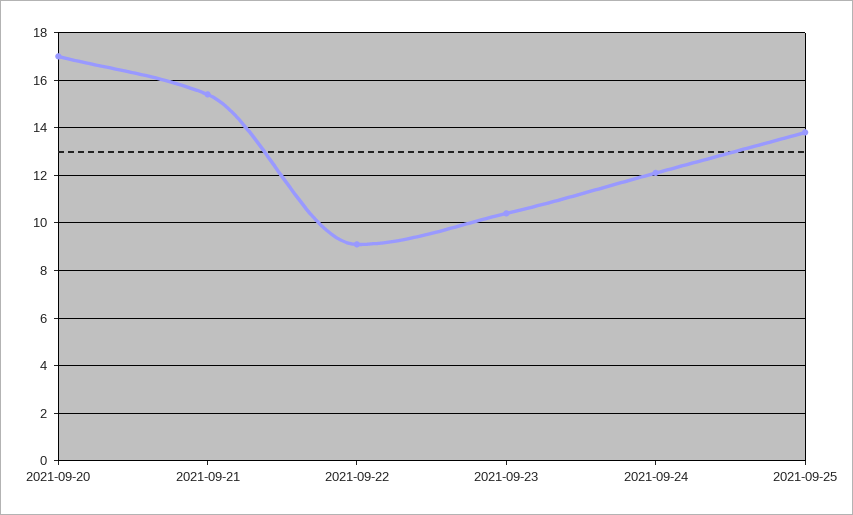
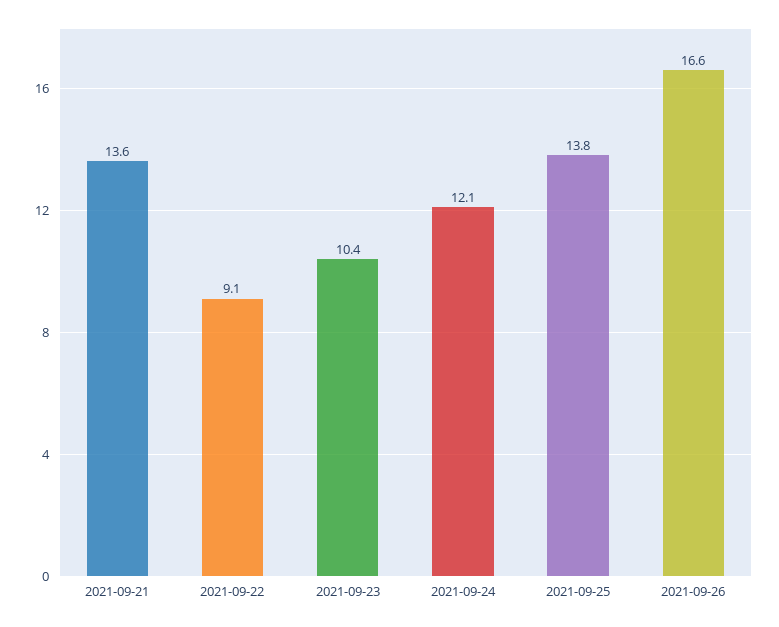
2021-09-20: 17 -> none
2021-09-21: 15.5 -> 13.6
2021-09-26: none -> 16.6

